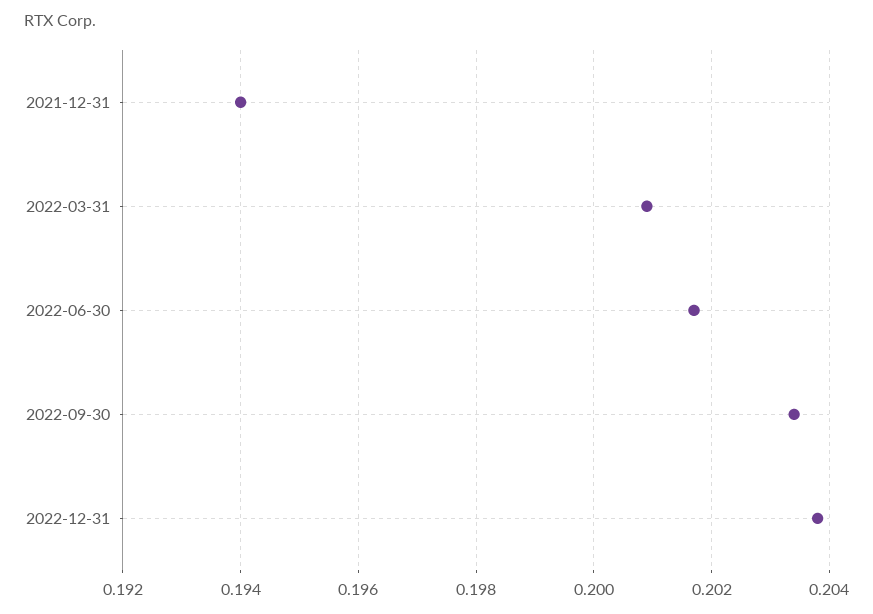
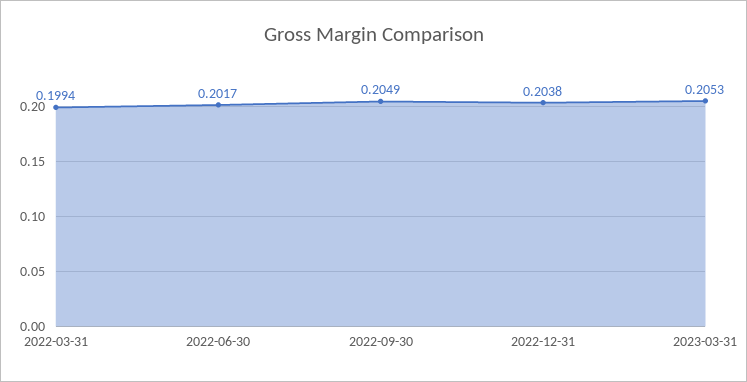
2021-12-31: 0.194 -> none
2022-03-31: 0.201 -> 0.1994
2022-09-30: 0.2035 -> 0.2049
2023-03-31: none -> 0.2053

